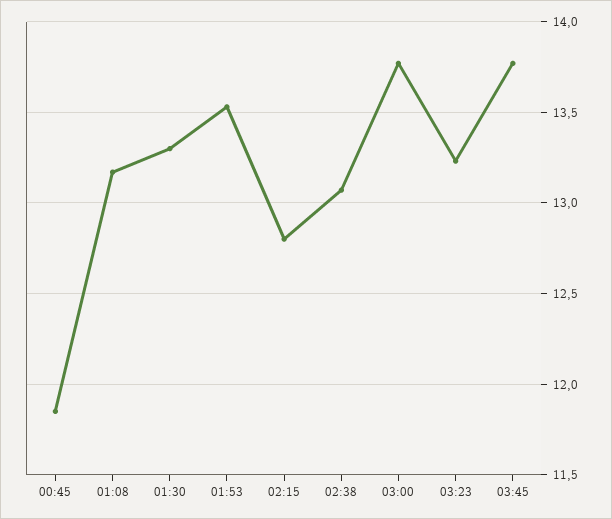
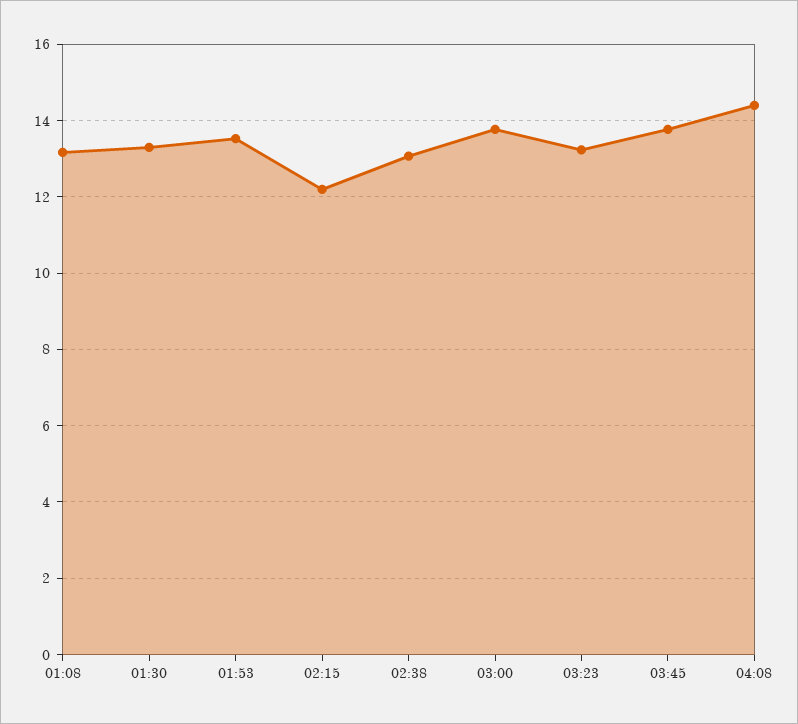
00:45: 11.85 -> none
02:15: 12.8 -> 12.2
04:08: none -> 14.4

